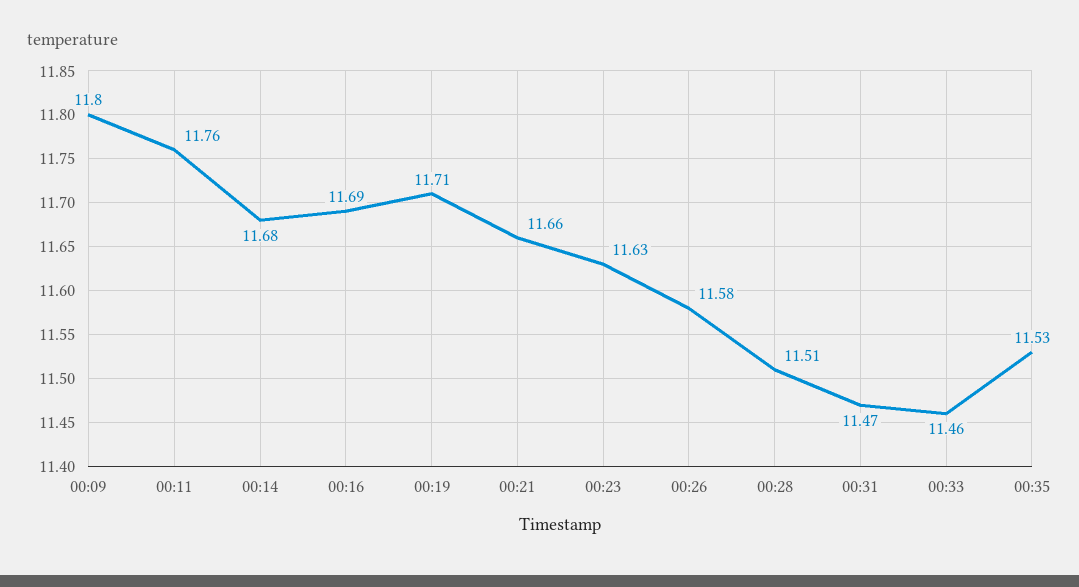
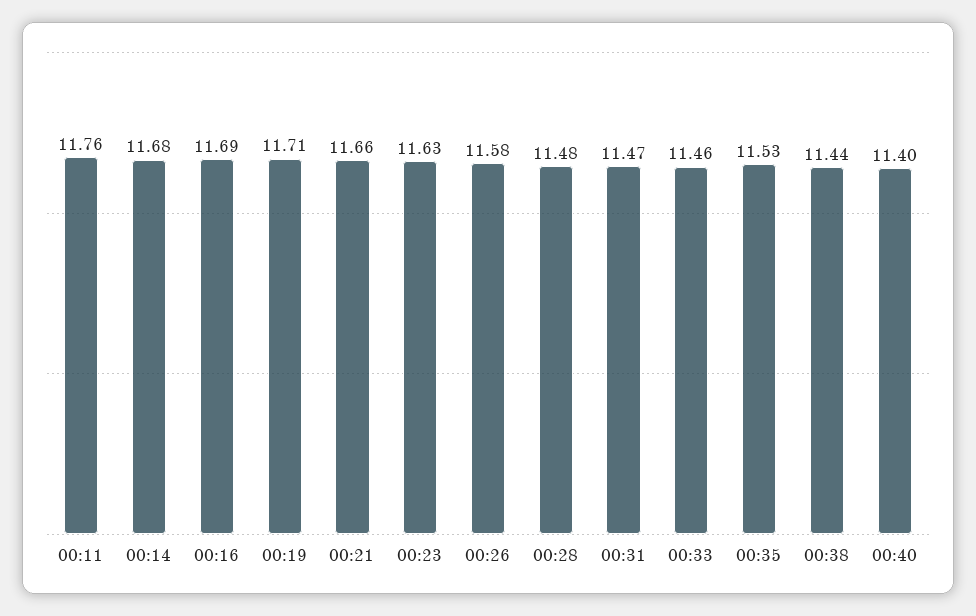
00:09: 11.8 -> none
00:28: 11.51 -> 11.48
00:38: none -> 11.44
00:40: none -> 11.4

